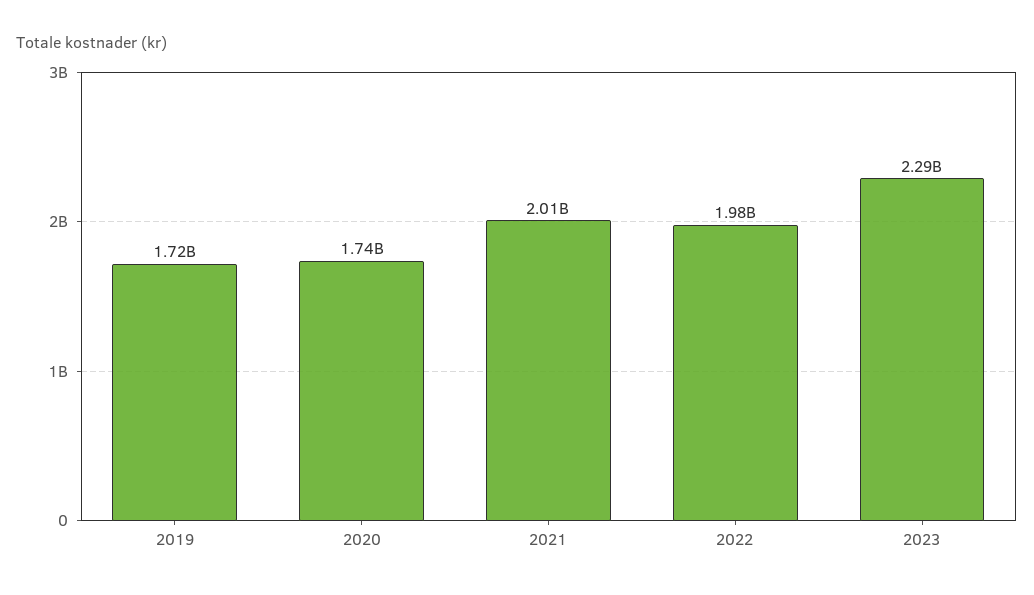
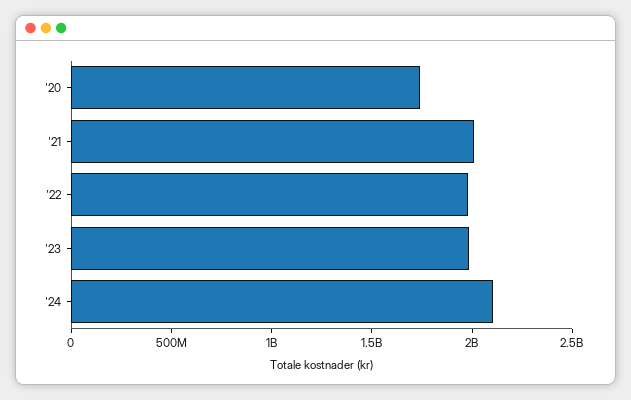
2019: 1720000000 -> none
2023: 2290000000 -> 2000000000
'24: none -> 2100000000

